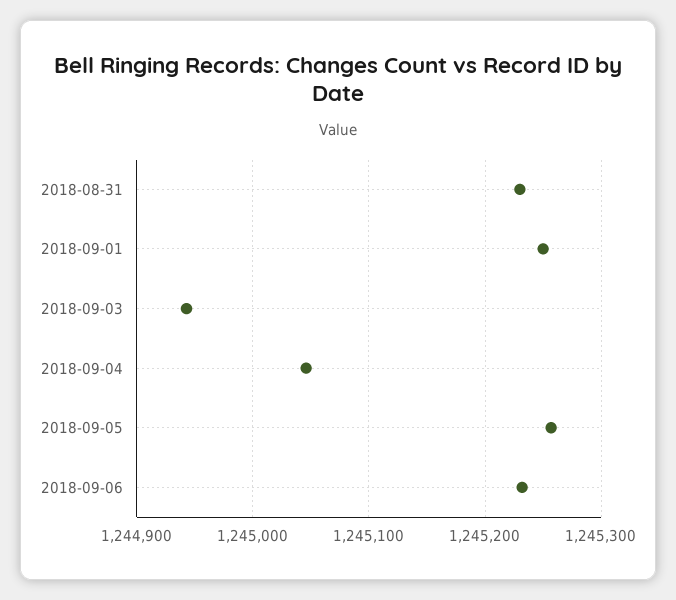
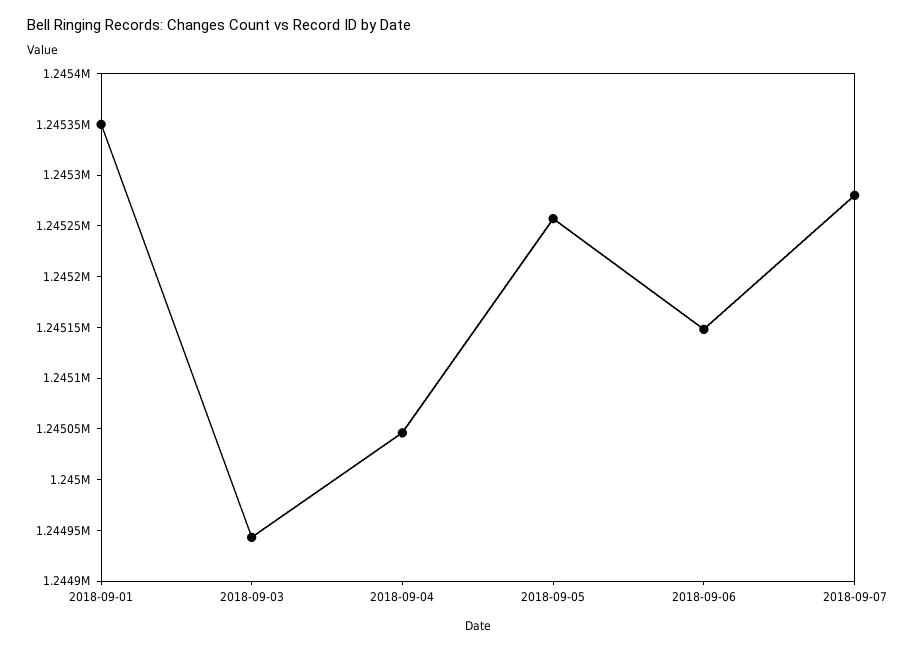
2018-08-31: 1245230 -> none
2018-09-01: 1245250 -> 1245350
2018-09-06: 1245230 -> 1245150
2018-09-07: none -> 1245280

